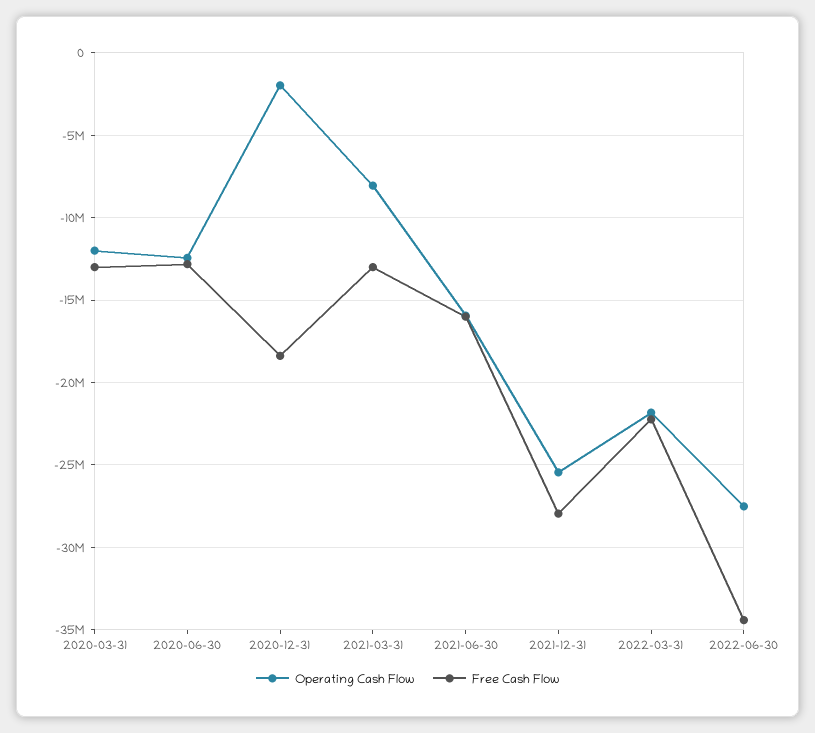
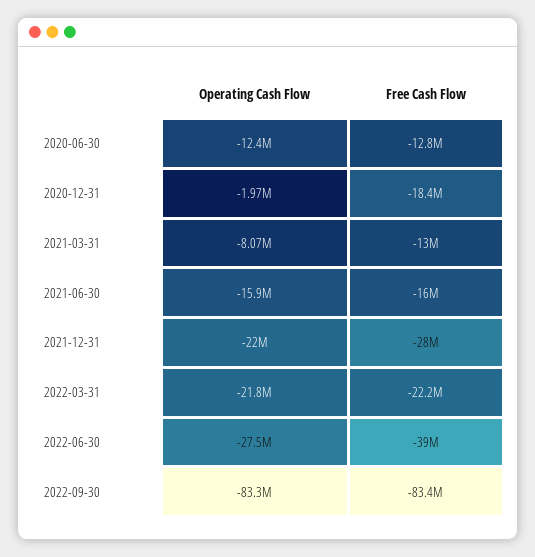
Operating Cash Flow, 2020-03-31: -12000000 -> none
Free Cash Flow, 2020-03-31: -13000000 -> none
Operating Cash Flow, 2021-12-31: -25500000 -> -22000000
Free Cash Flow, 2022-06-30: -34500000 -> -39000000
Operating Cash Flow, 2022-09-30: none -> -83300000
Free Cash Flow, 2022-09-30: none -> -83400000

